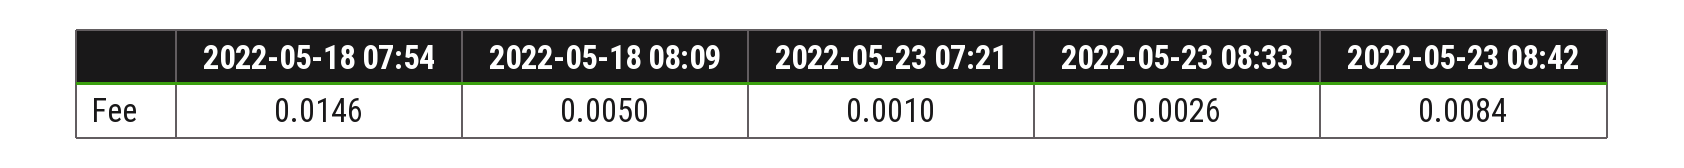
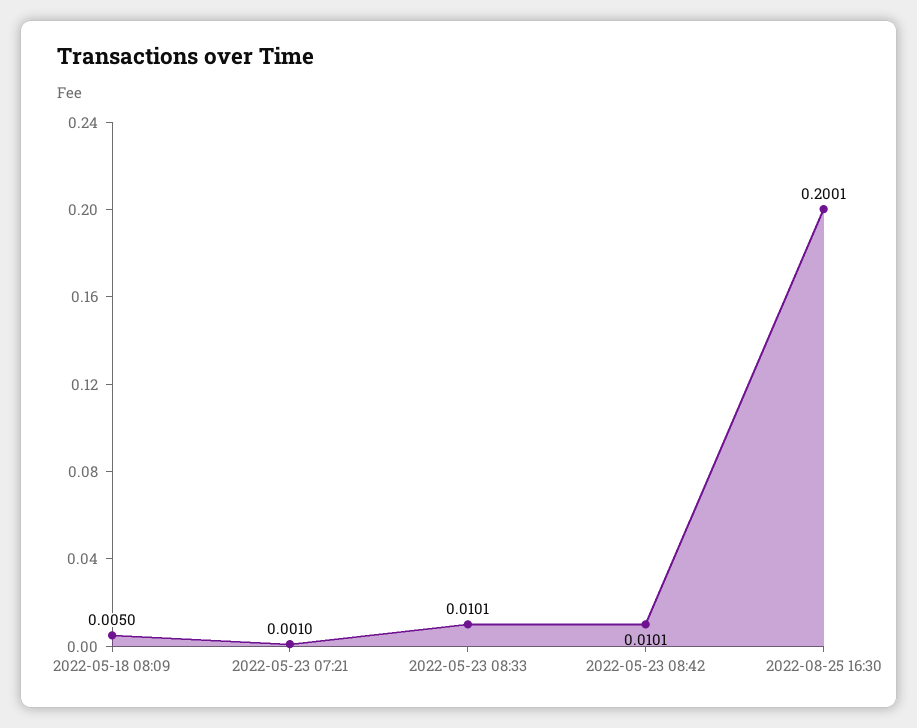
2022-05-18 07:54: 0.0146 -> none
2022-05-23 08:33: 0.0026 -> 0.0101
2022-05-23 08:42: 0.0084 -> 0.0101
2022-08-25 16:30: none -> 0.2001

